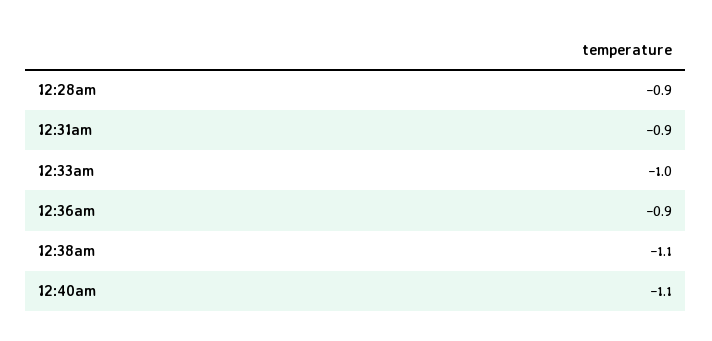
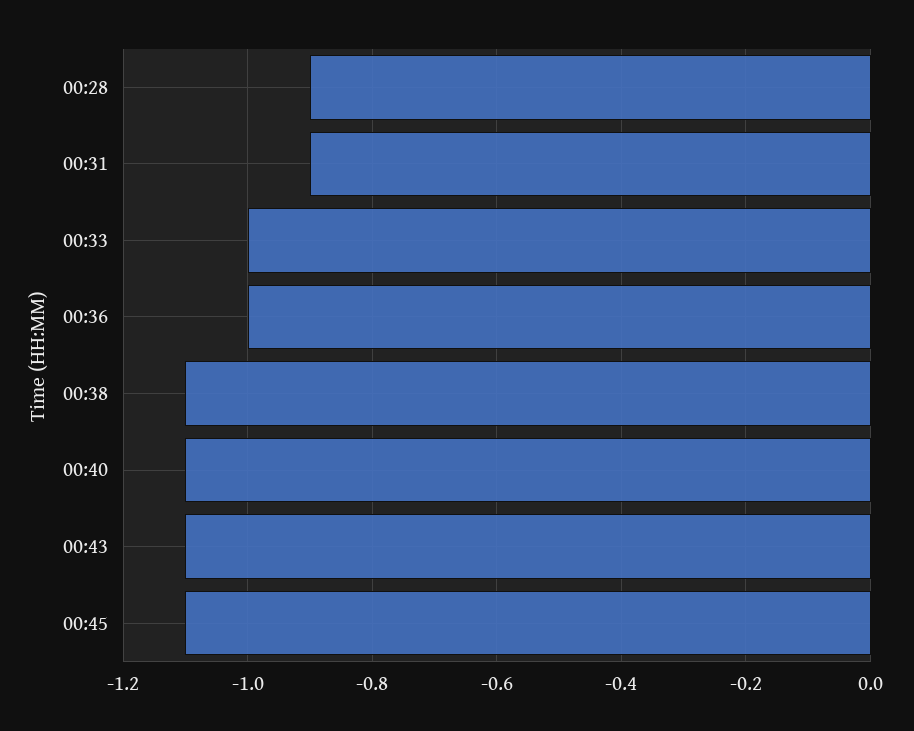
12:36am: -0.9 -> -1
00:43: none -> -1.1
00:45: none -> -1.1

